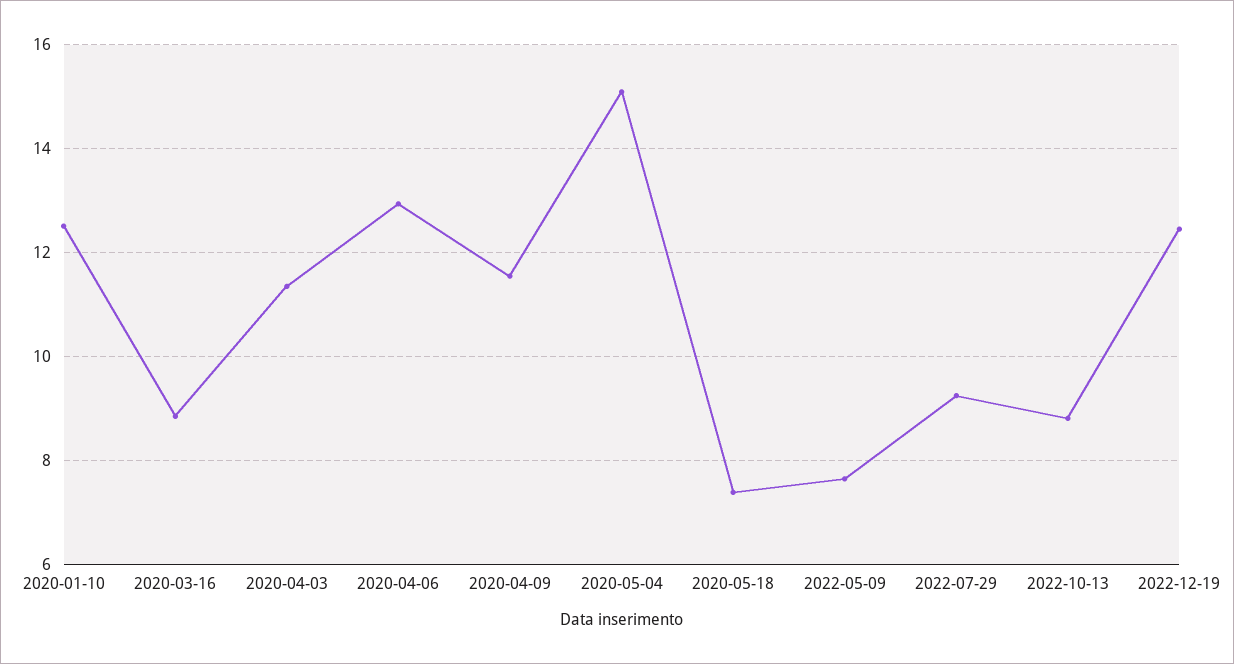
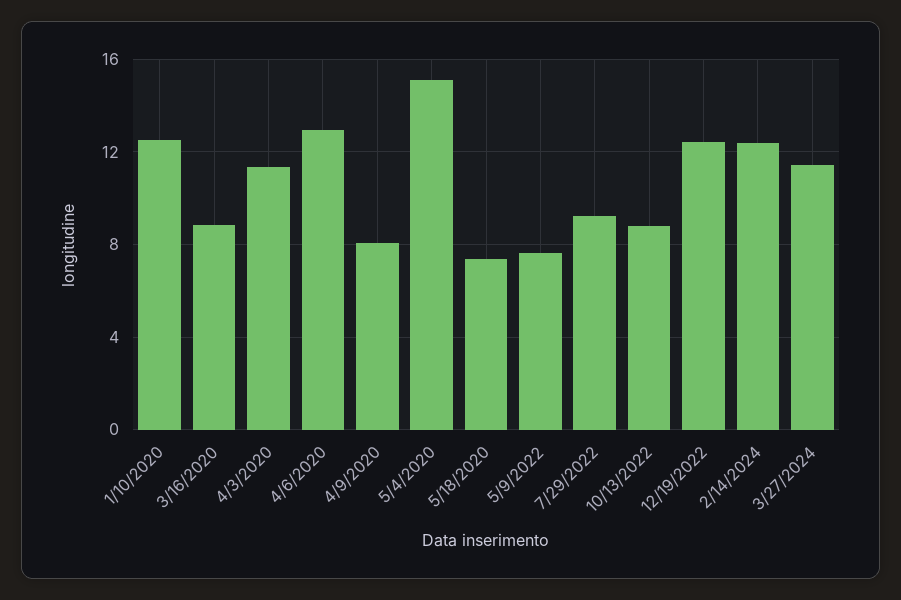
2020-04-09: 11.6 -> 8
2/14/2024: none -> 12.5
3/27/2024: none -> 11.5

